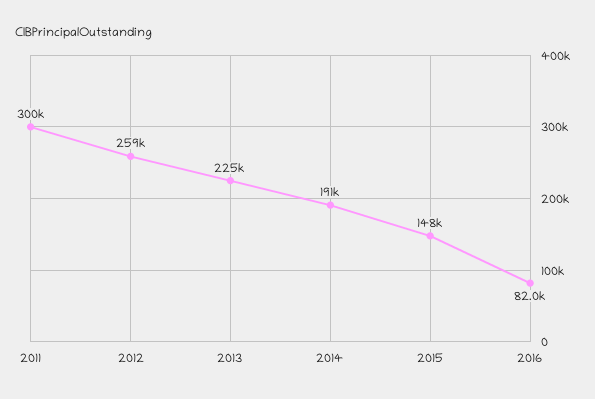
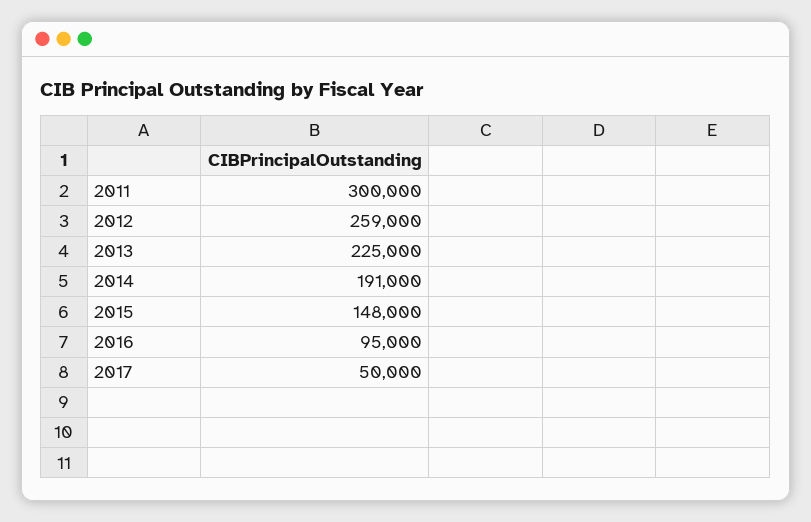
2016: 82000 -> 95000
2017: none -> 50000

